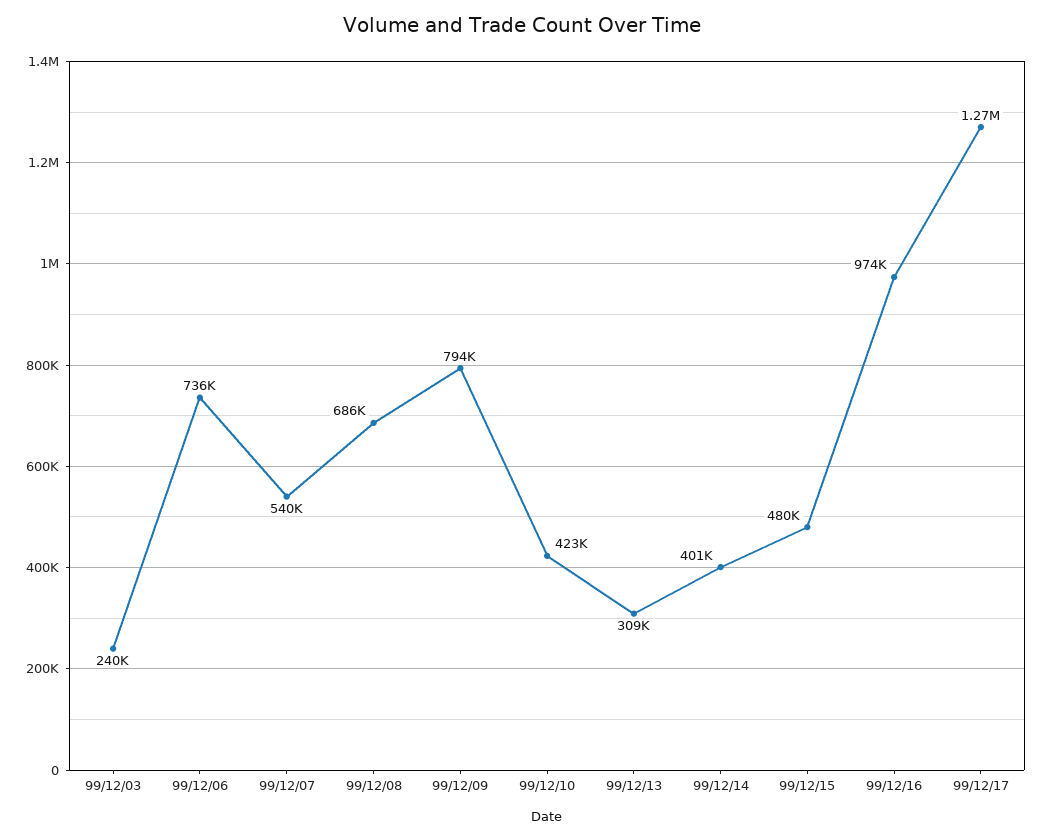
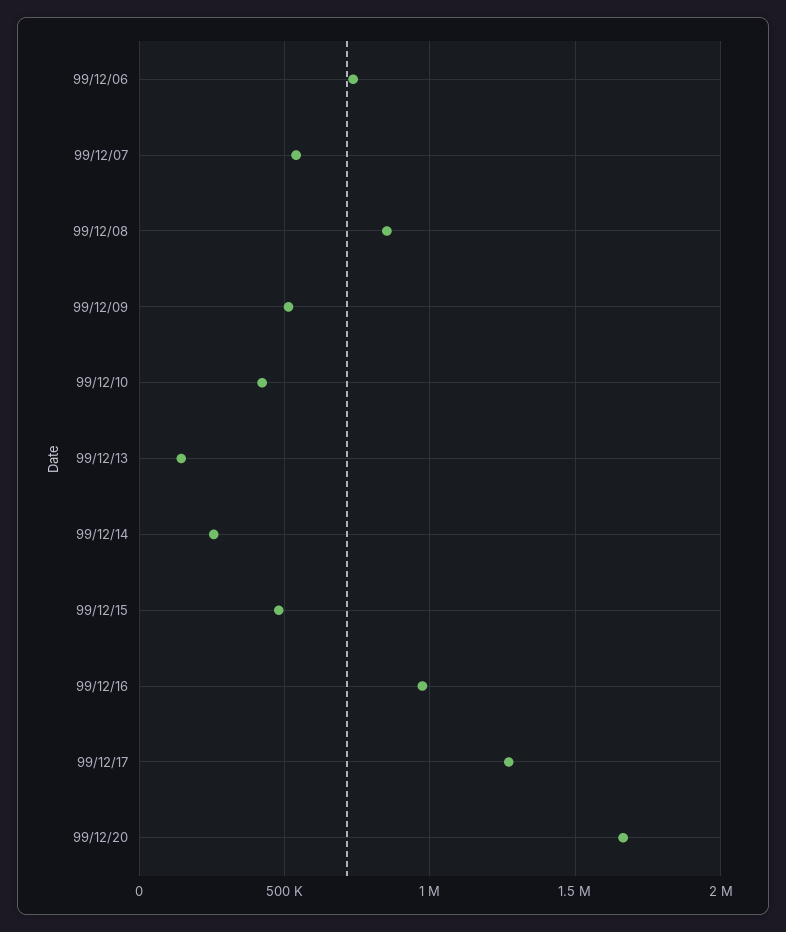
99/12/03: 240000 -> none
99/12/08: 686000 -> 850000
99/12/09: 794000 -> 500000
99/12/13: 309000 -> 150000
99/12/14: 401000 -> 250000
99/12/20: none -> 1650000

